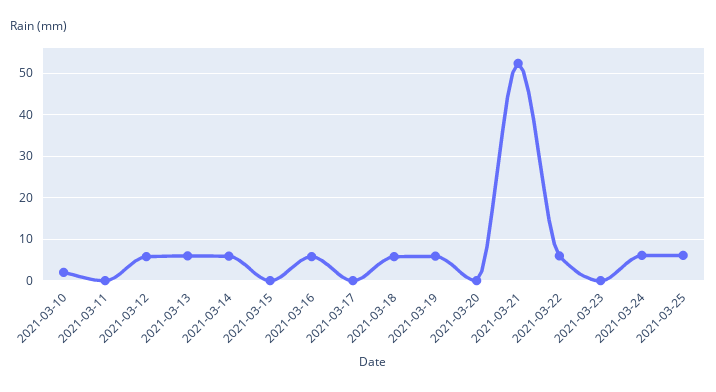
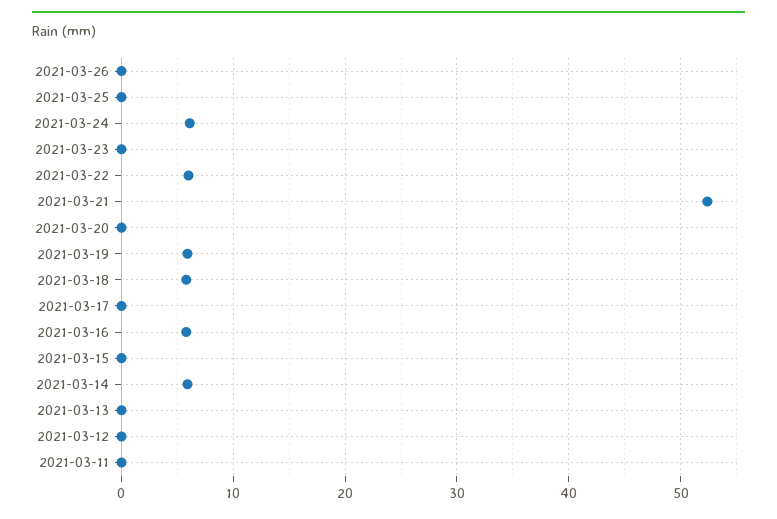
2021-03-10: 2 -> none
2021-03-12: 6 -> 0
2021-03-13: 6 -> 0
2021-03-25: 6 -> 0
2021-03-26: none -> 0

